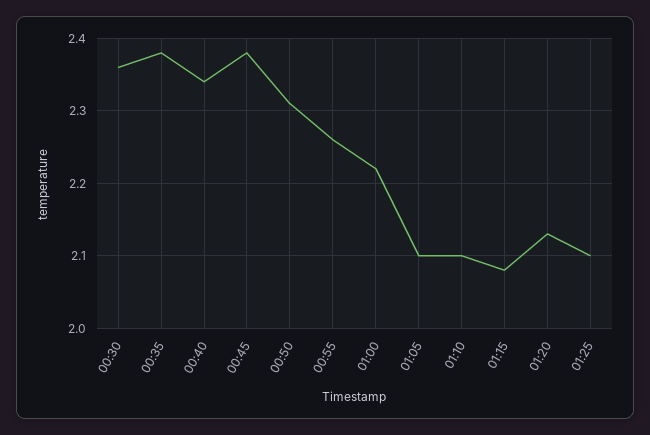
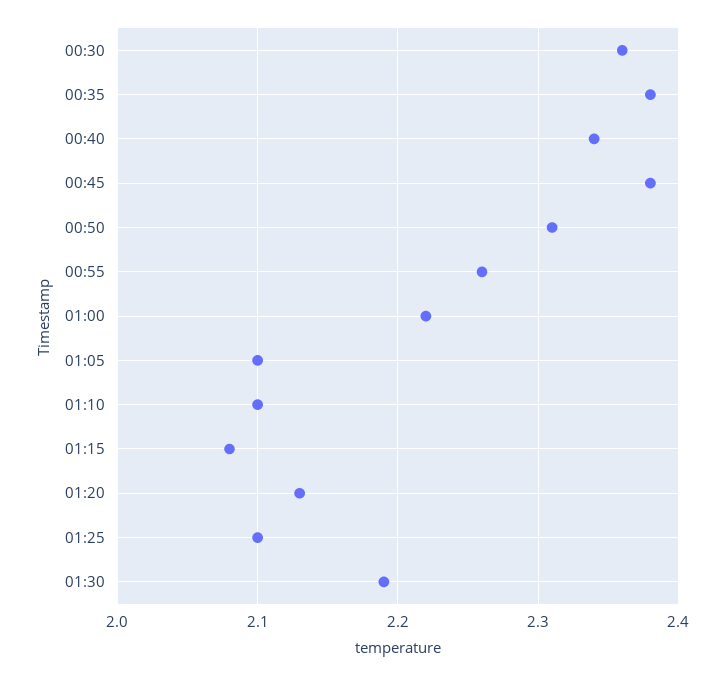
01:30: none -> 2.19

